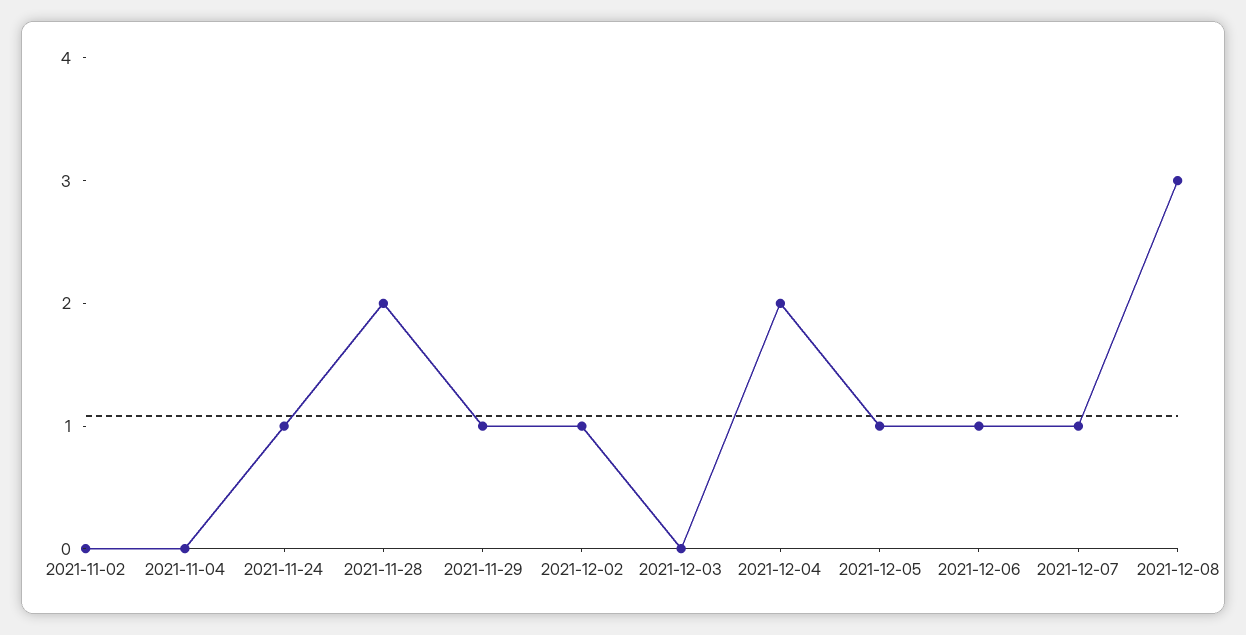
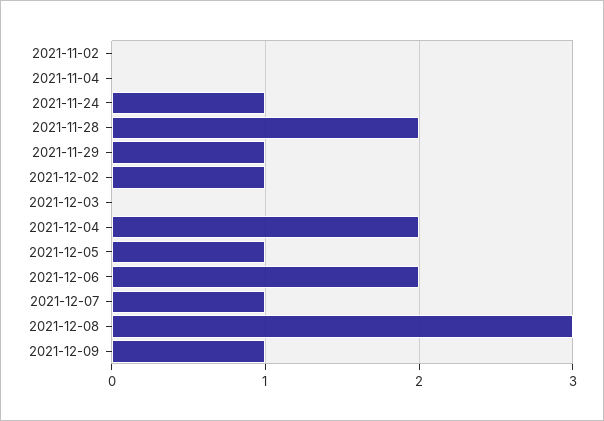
2021-12-06: 1 -> 2
2021-12-09: none -> 1

